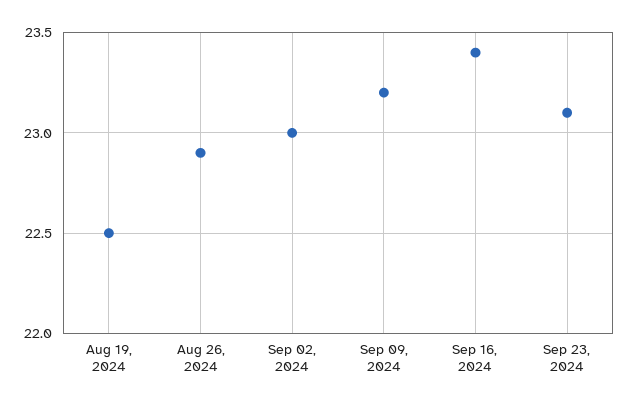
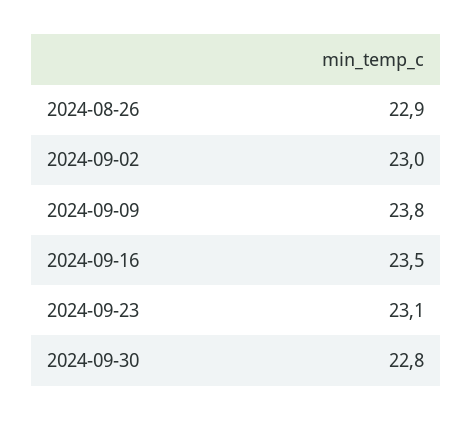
Aug 19, 2024: 22.5 -> none
Sep 09, 2024: 23.2 -> 23.8
Sep 16, 2024: 23.4 -> 23.5
2024-09-30: none -> 22.8

